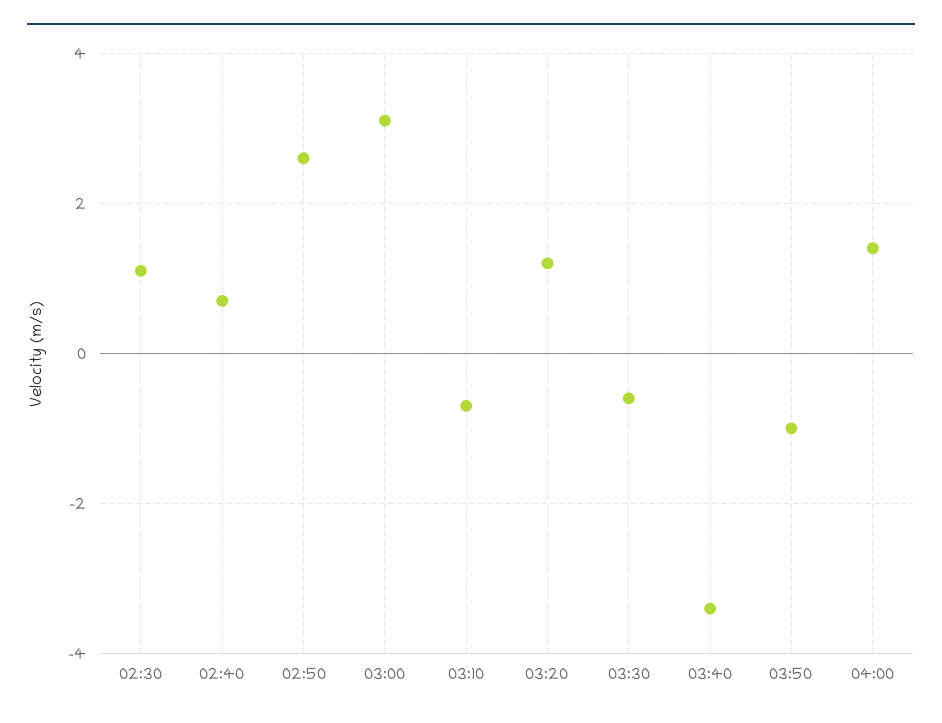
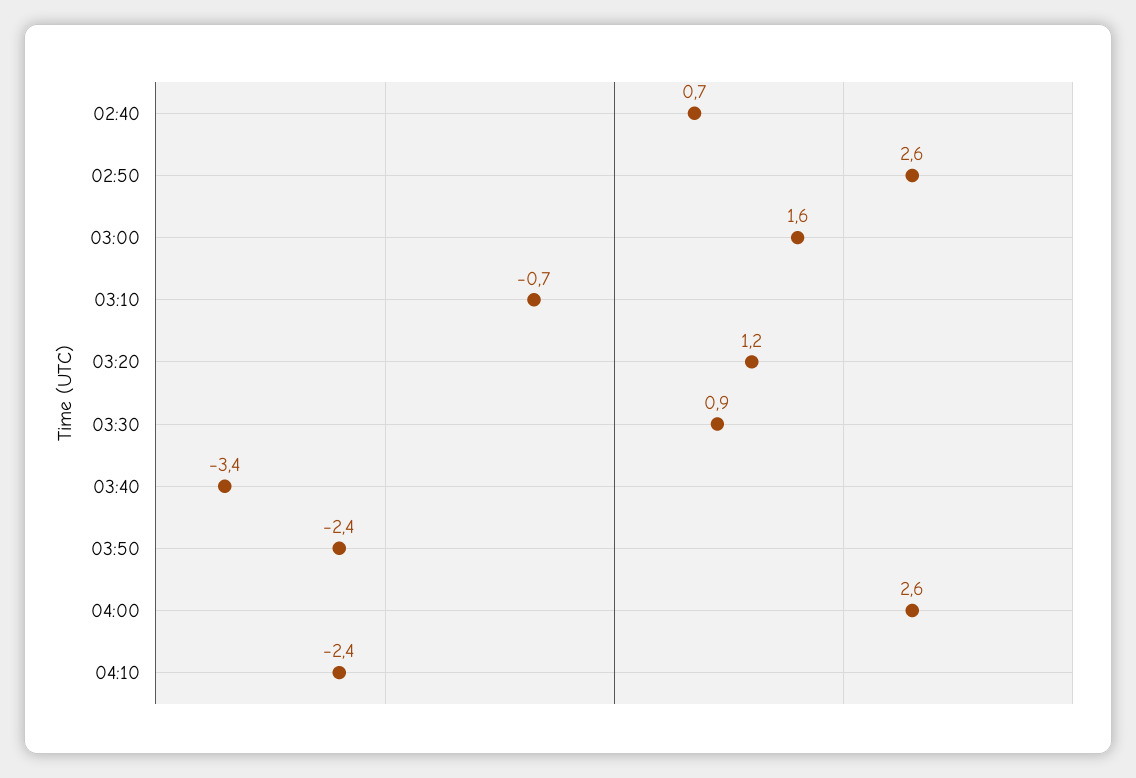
02:30: 1 -> none
03:00: 3 -> 1.6
03:30: -0.5 -> 0.9
03:50: -1 -> -2.4
04:00: 1.5 -> 2.6
04:10: none -> -2.4

